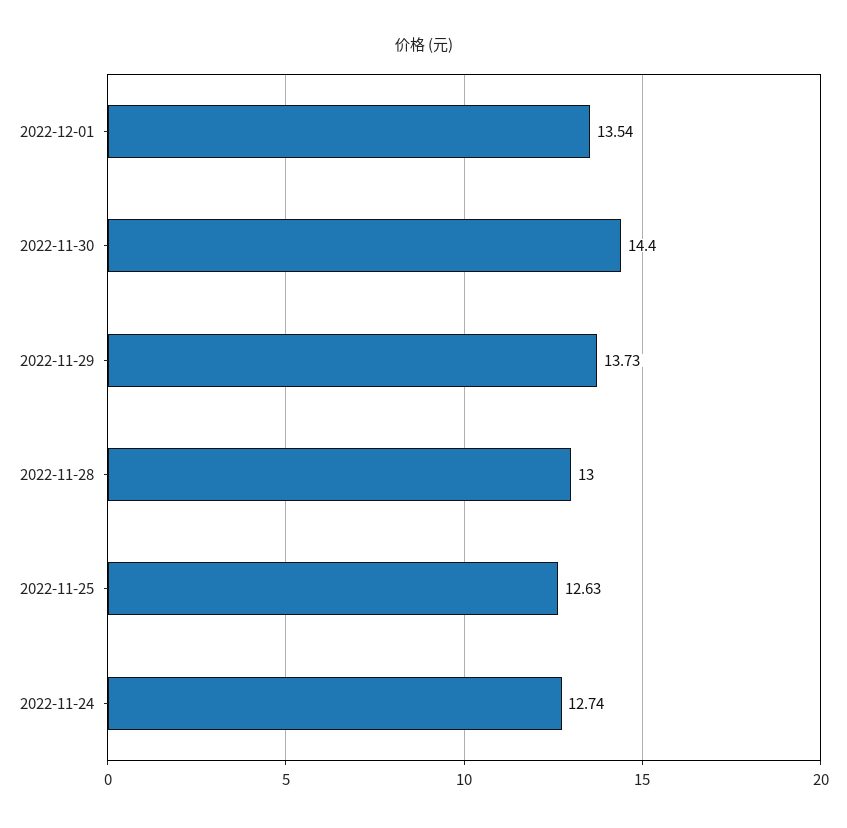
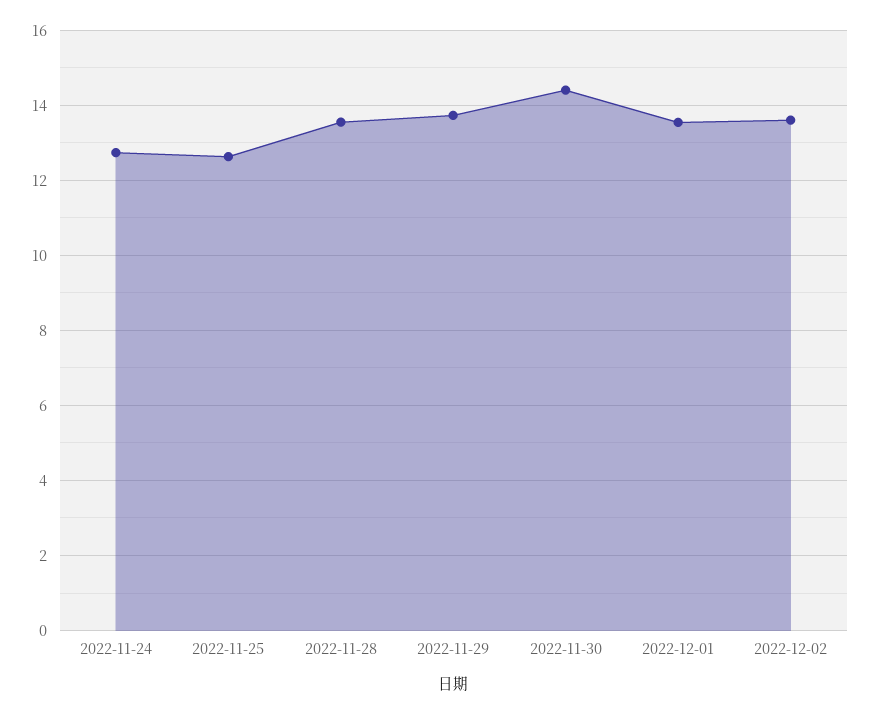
2022-11-28: 13 -> 13.6
2022-12-02: none -> 13.6

